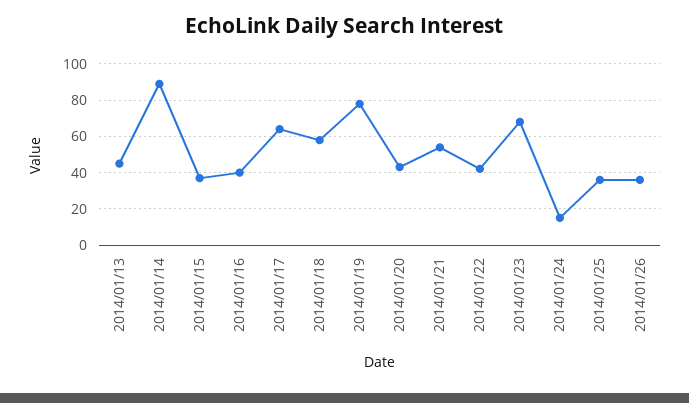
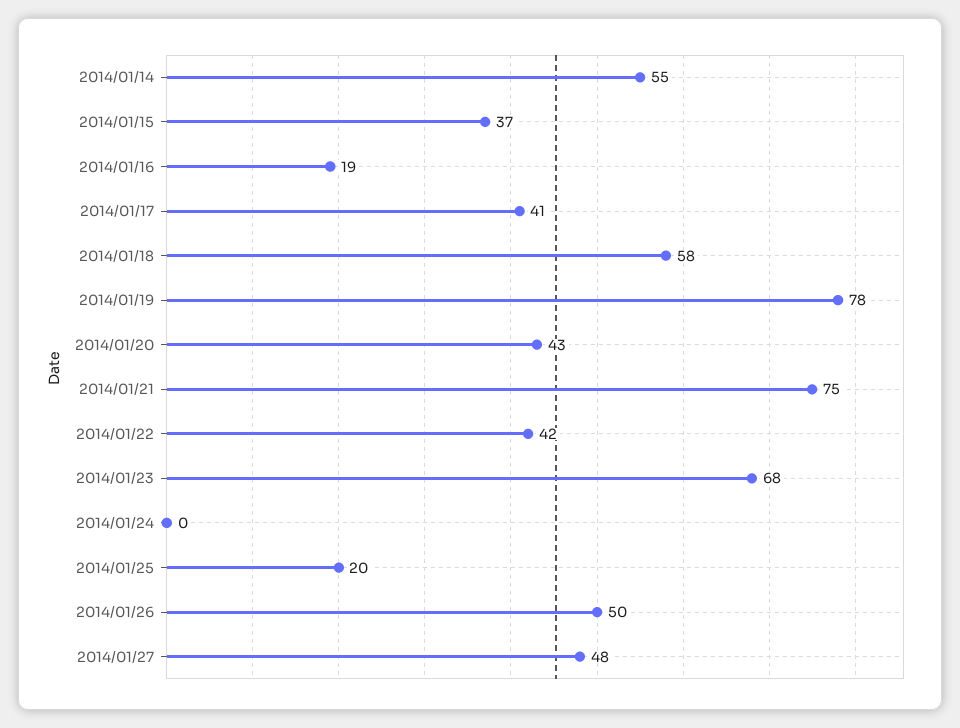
2014/01/13: 45 -> none
2014/01/14: 90 -> 55
2014/01/16: 40 -> 19
2014/01/17: 65 -> 41
2014/01/21: 55 -> 75
2014/01/24: 15 -> 0
2014/01/25: 35 -> 20
2014/01/26: 35 -> 50
2014/01/27: none -> 48

